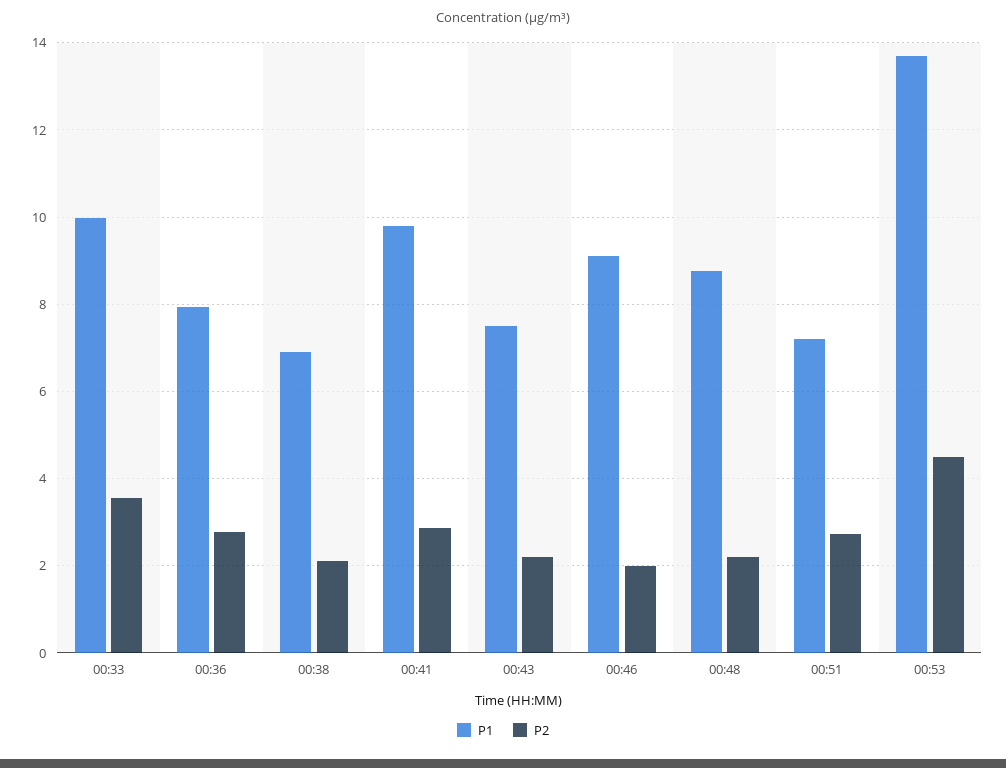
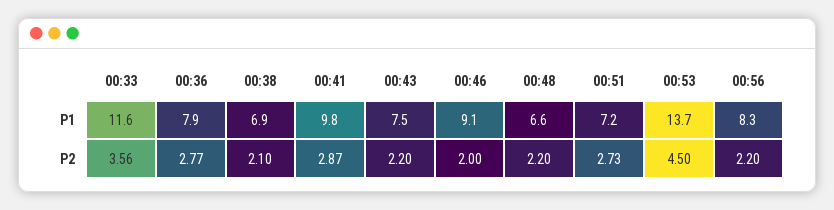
P1, 00:33: 10 -> 11.6
P1, 00:48: 8.8 -> 6.6
P1, 00:56: none -> 8.3
P2, 00:56: none -> 2.2

